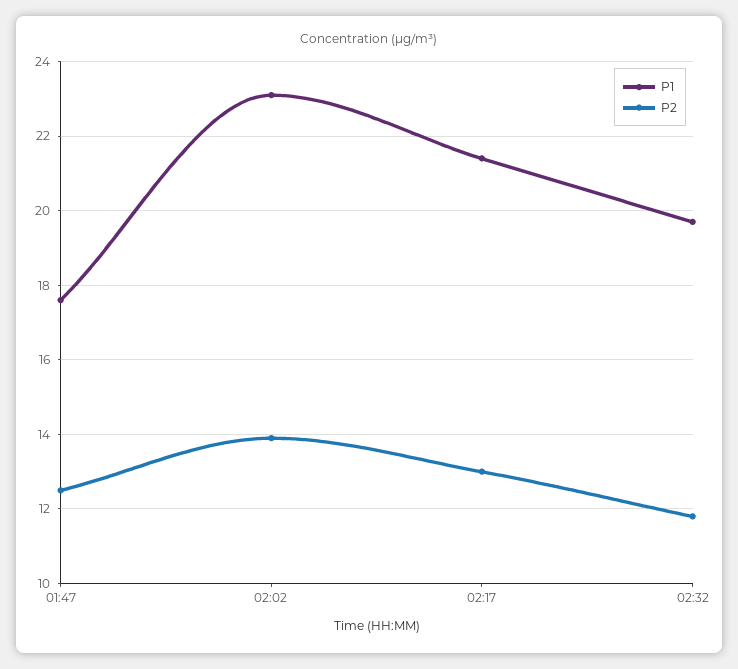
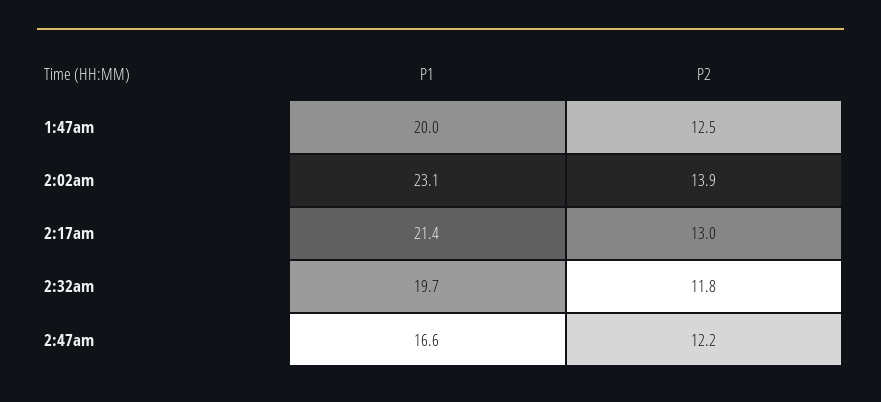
P1, 01:47: 17.5 -> 20
P1, 2:47am: none -> 16.6
P2, 2:47am: none -> 12.2

